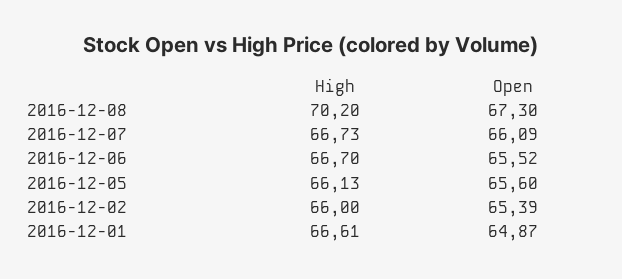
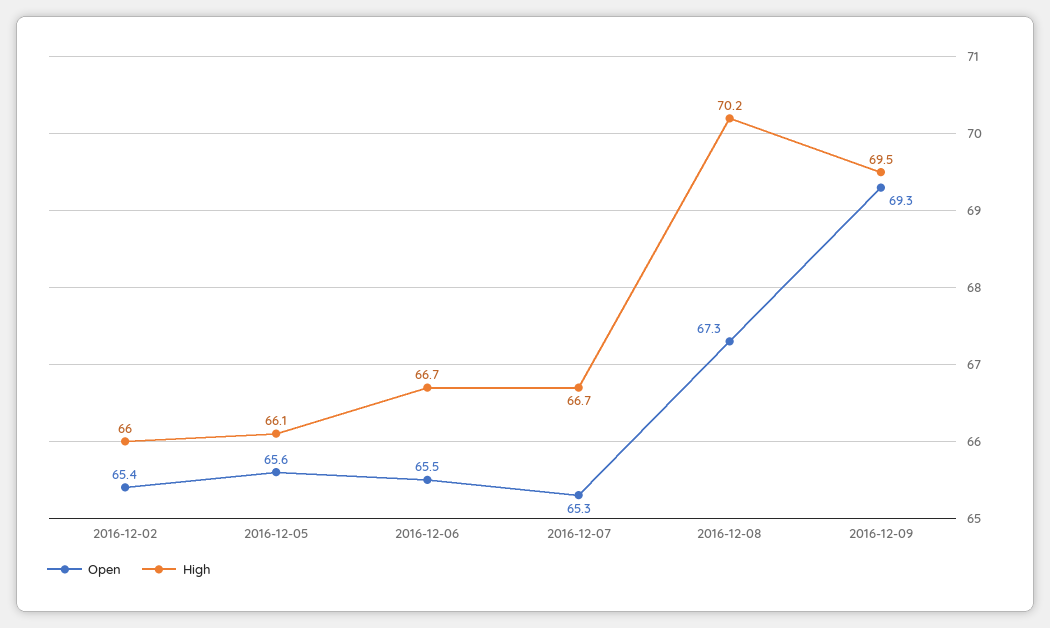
Open, 2016-12-07: 66.09 -> 65.3
High, 2016-12-01: 66.61 -> none
Open, 2016-12-01: 64.87 -> none
Open, 2016-12-09: none -> 69.3
High, 2016-12-09: none -> 69.5

